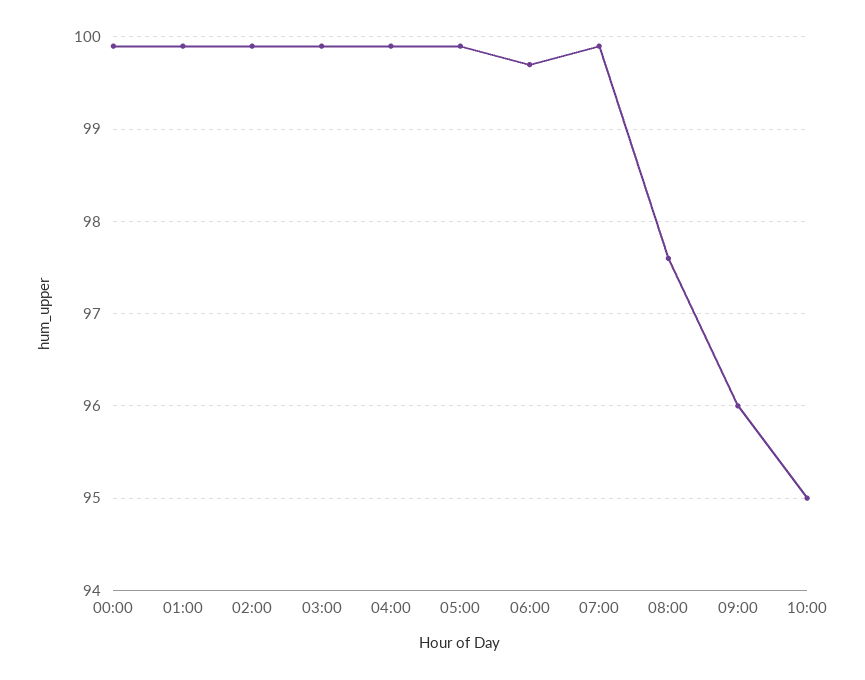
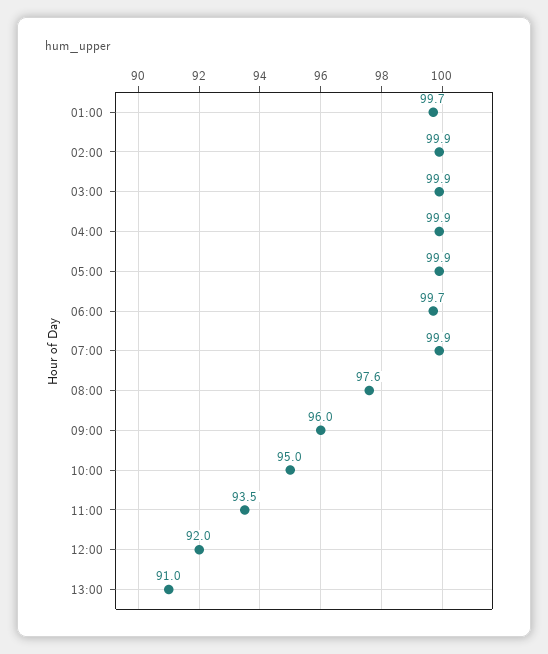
00:00: 99.9 -> none
01:00: 99.9 -> 99.7
11:00: none -> 93.5
12:00: none -> 92
13:00: none -> 91

